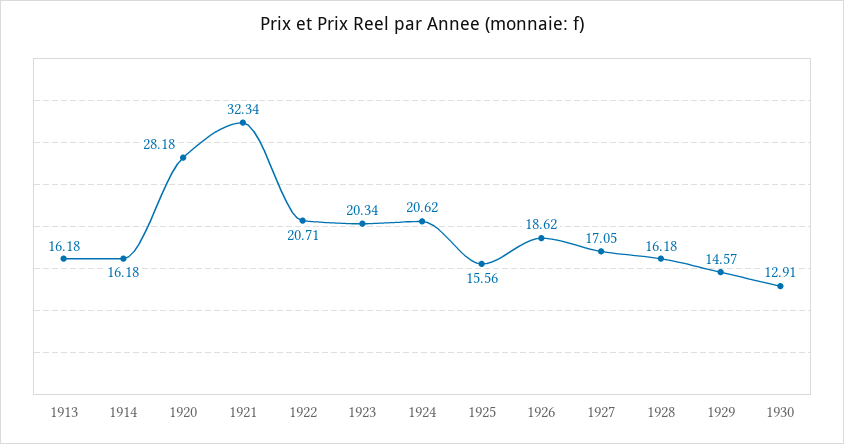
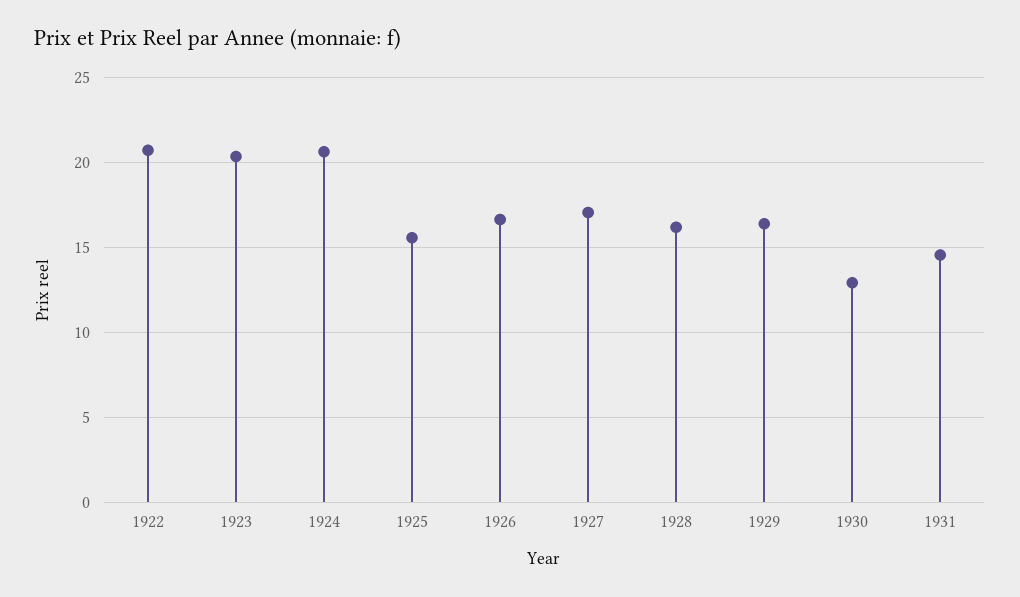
1913: 16.18 -> none
1914: 16.18 -> none
1920: 28.18 -> none
1921: 32.34 -> none
1926: 18.62 -> 16.5
1929: 14.57 -> 16.5
1931: none -> 14.5

